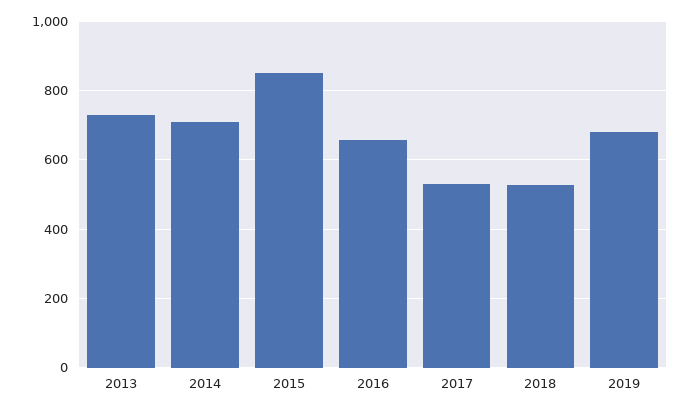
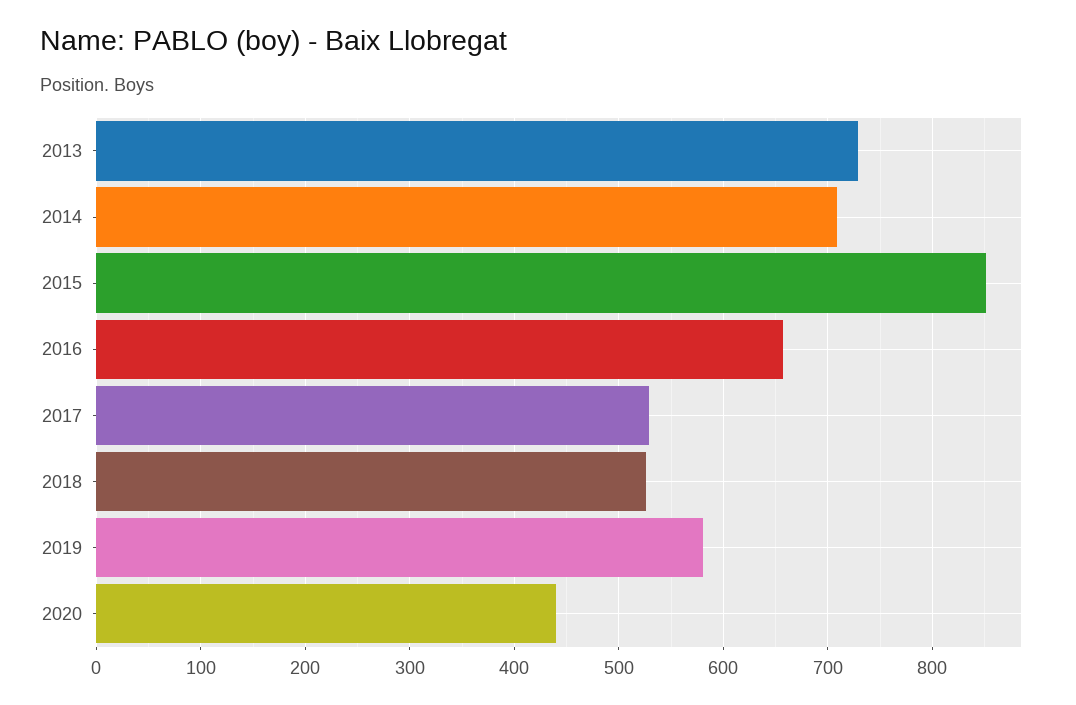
2019: 680 -> 580
2020: none -> 440

